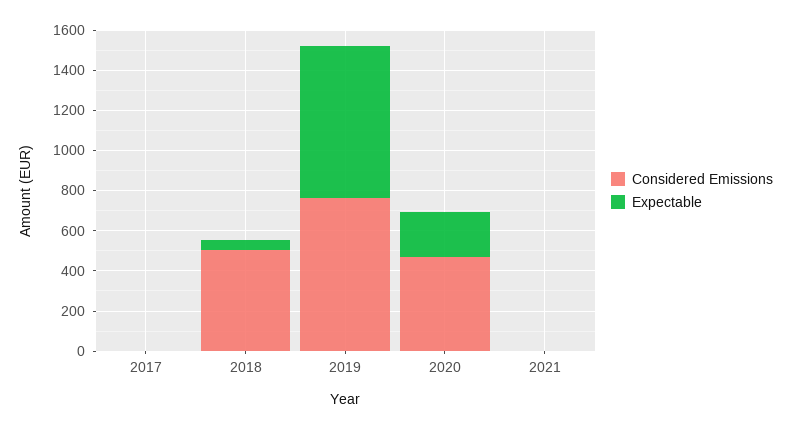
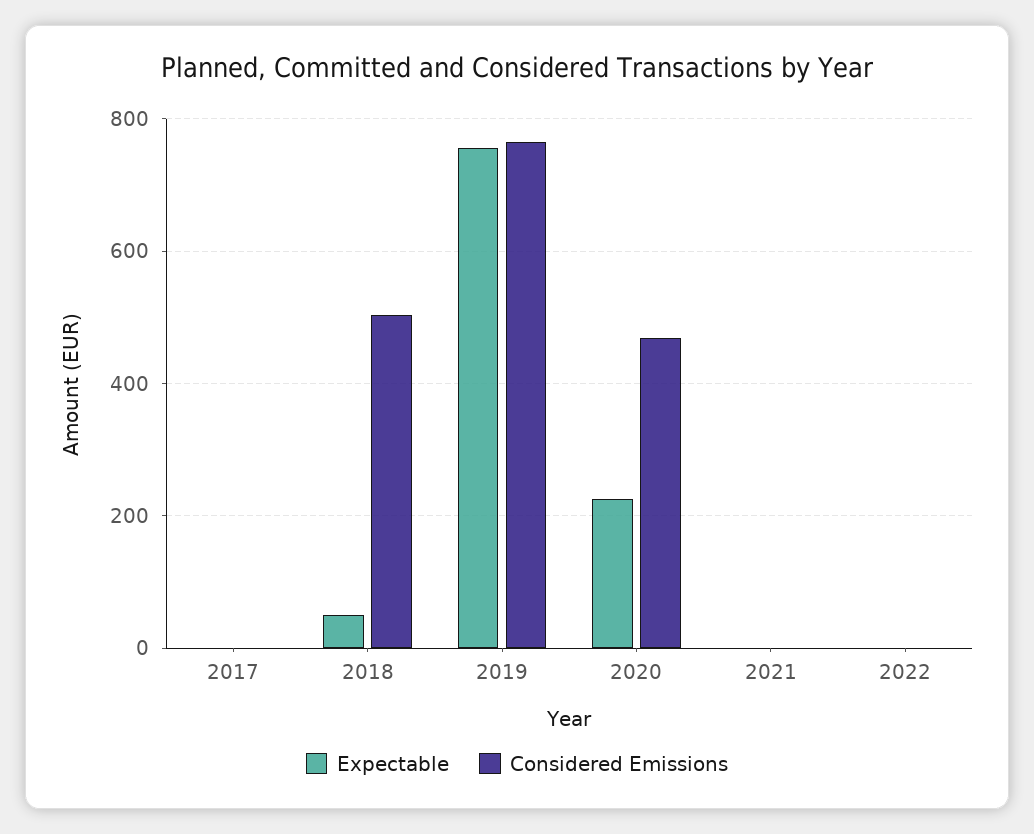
Expectable, 2022: none -> 0
Considered Emissions, 2022: none -> 0

